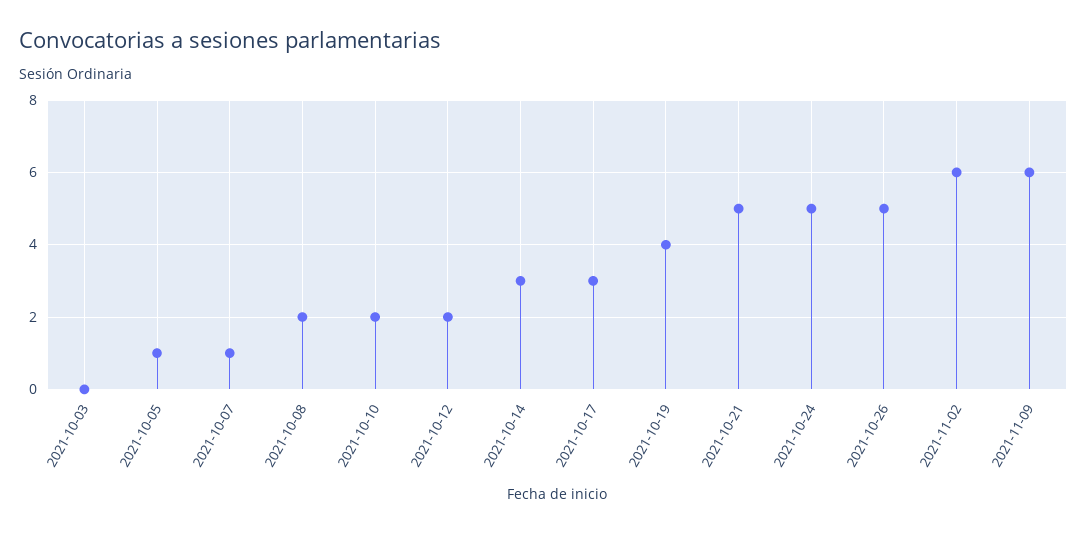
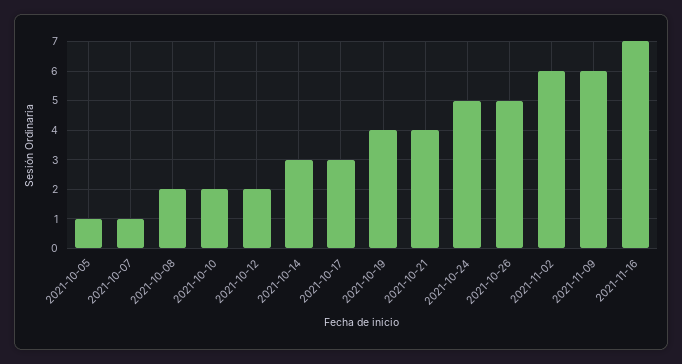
2021-10-03: 0 -> none
2021-10-21: 5 -> 4
2021-11-16: none -> 7

